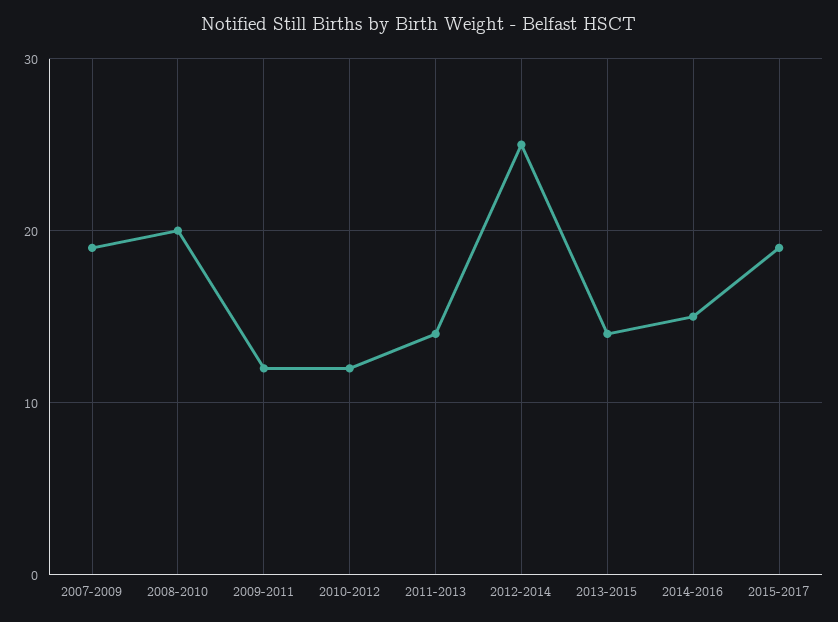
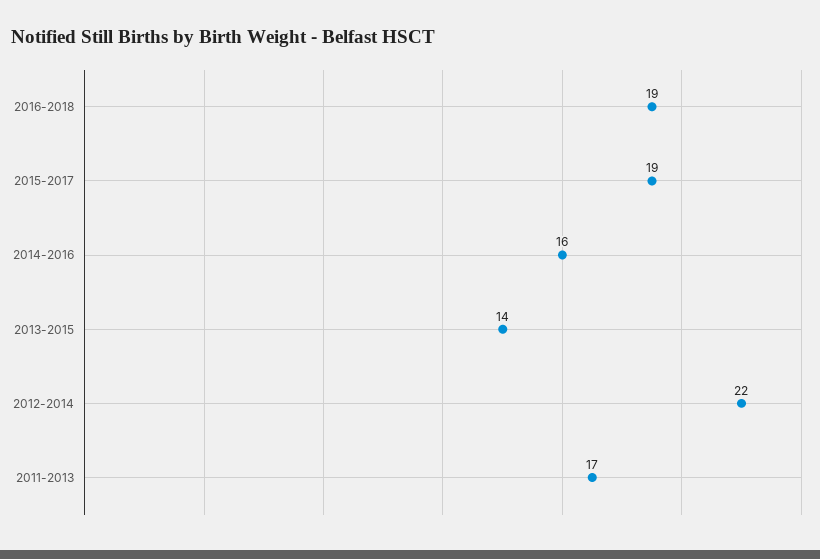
2007-2009: 19 -> none
2008-2010: 20 -> none
2009-2011: 12 -> none
2010-2012: 12 -> none
2011-2013: 14 -> 17
2012-2014: 25 -> 22
2014-2016: 15 -> 16
2016-2018: none -> 19

